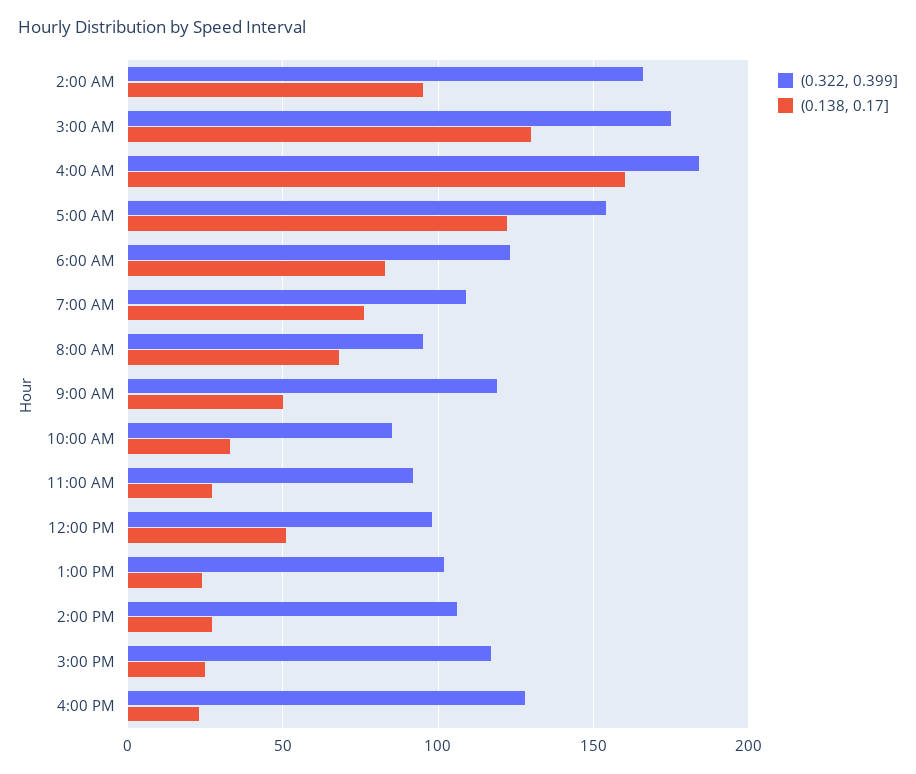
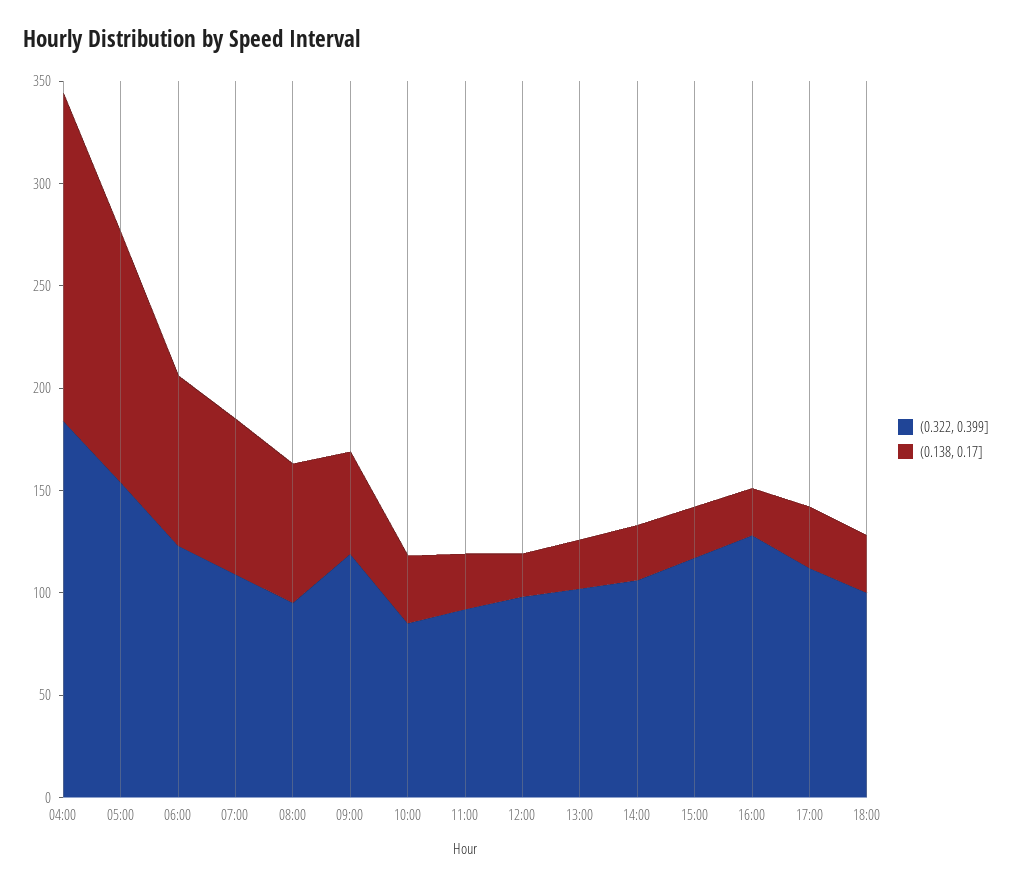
(0.322, 0.399], 2:00 AM: 165 -> none
(0.138, 0.17], 2:00 AM: 95 -> none
(0.322, 0.399], 3:00 AM: 175 -> none
(0.138, 0.17], 3:00 AM: 130 -> none
(0.138, 0.17], 12:00 PM: 50 -> 20
(0.322, 0.399], 17:00: none -> 110
(0.138, 0.17], 17:00: none -> 30
(0.322, 0.399], 18:00: none -> 100
(0.138, 0.17], 18:00: none -> 30

